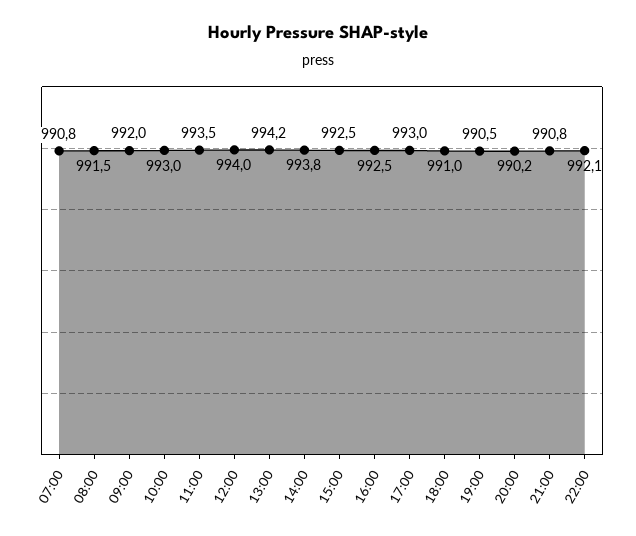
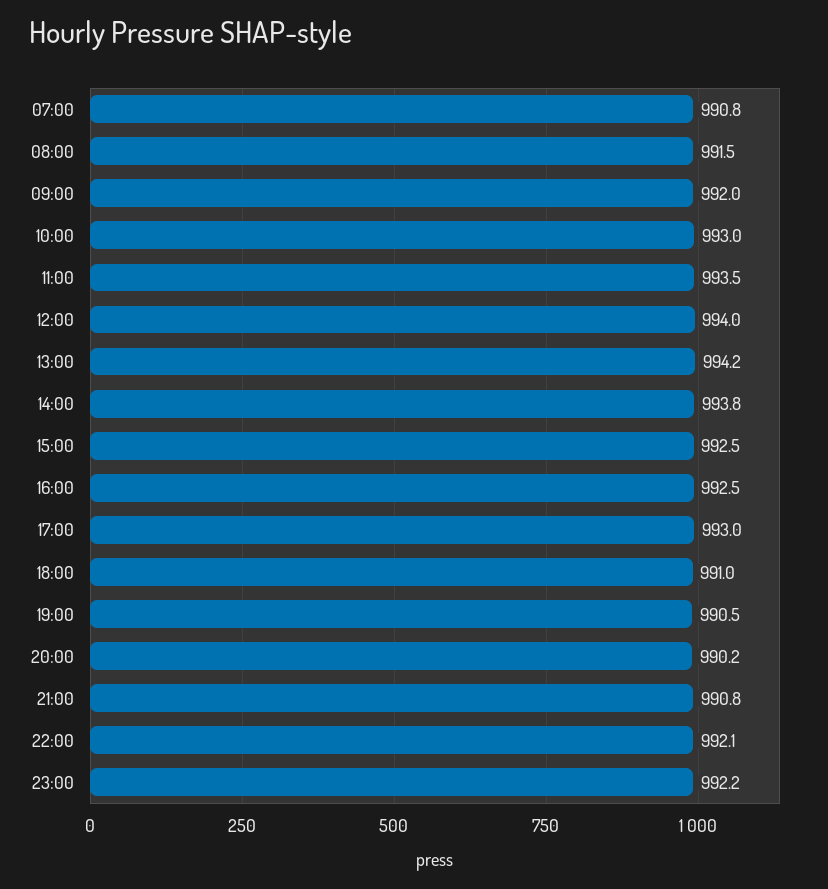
23:00: none -> 992.2

